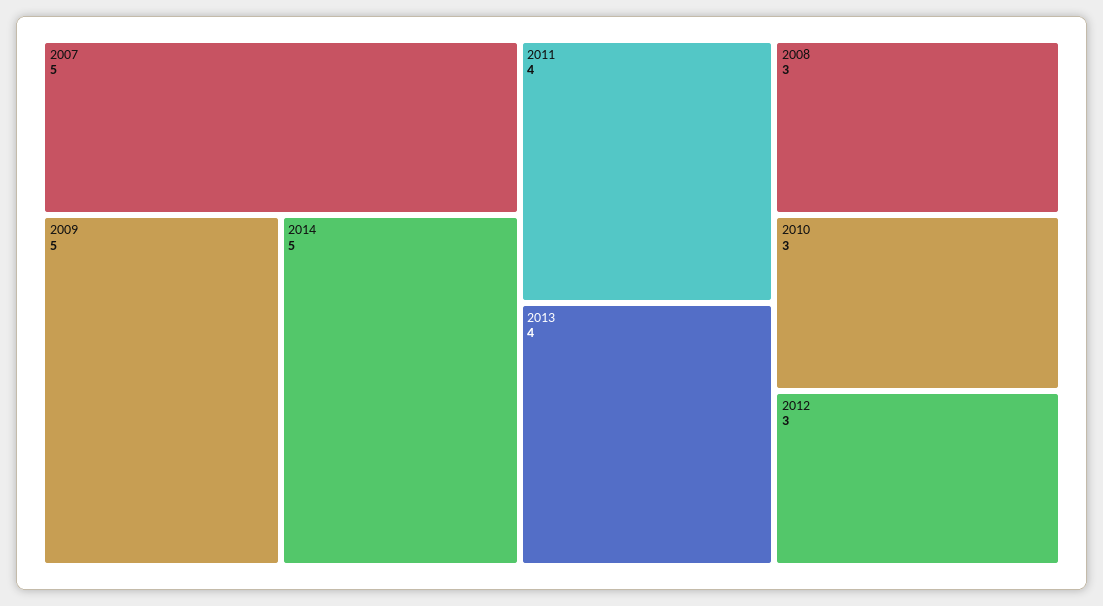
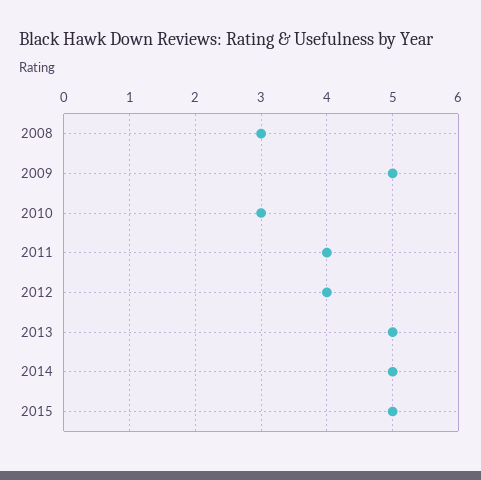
2007: 5 -> none
2013: 4 -> 5
2012: 3 -> 4
2015: none -> 5

